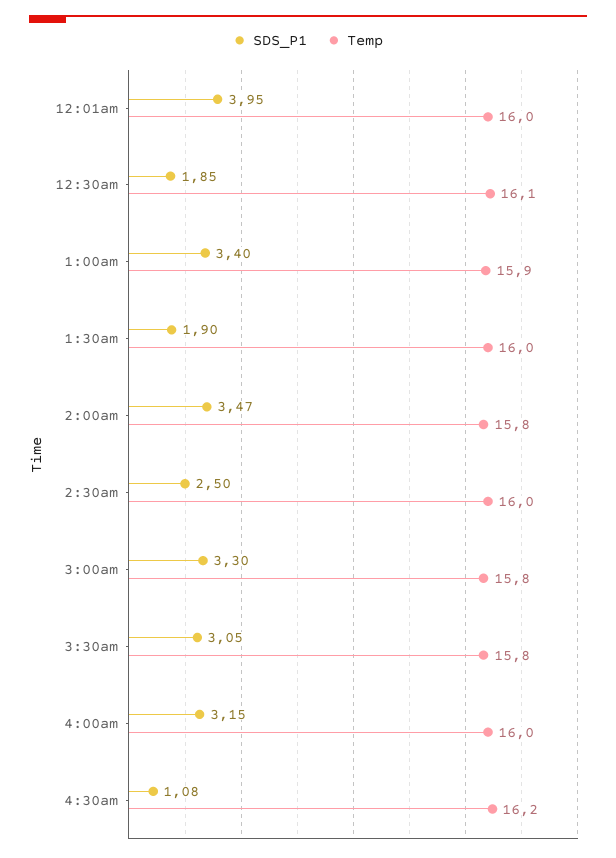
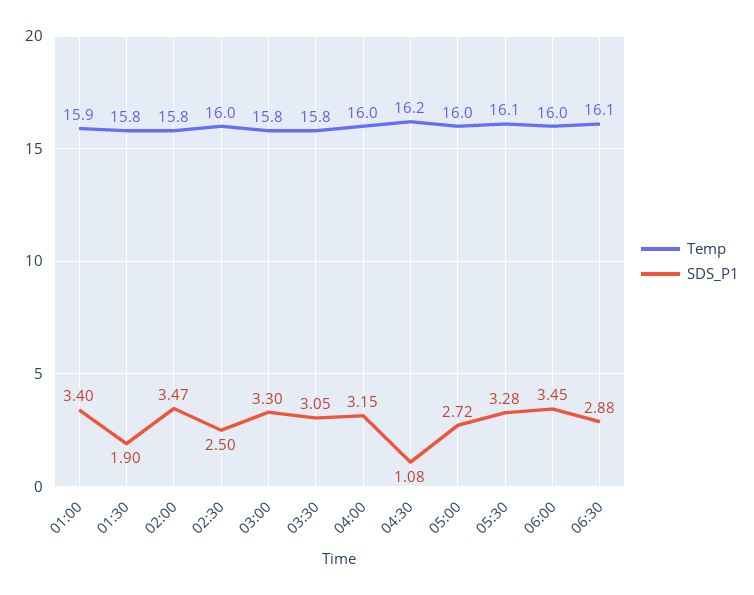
SDS_P1, 12:01am: 3.95 -> none
Temp, 12:01am: 16 -> none
SDS_P1, 12:30am: 1.85 -> none
Temp, 12:30am: 16.1 -> none
Temp, 1:30am: 16 -> 15.8
Temp, 05:00: none -> 16
SDS_P1, 05:00: none -> 2.72
Temp, 05:30: none -> 16.1
SDS_P1, 05:30: none -> 3.28
Temp, 06:00: none -> 16
SDS_P1, 06:00: none -> 3.45
Temp, 06:30: none -> 16.1
SDS_P1, 06:30: none -> 2.88

